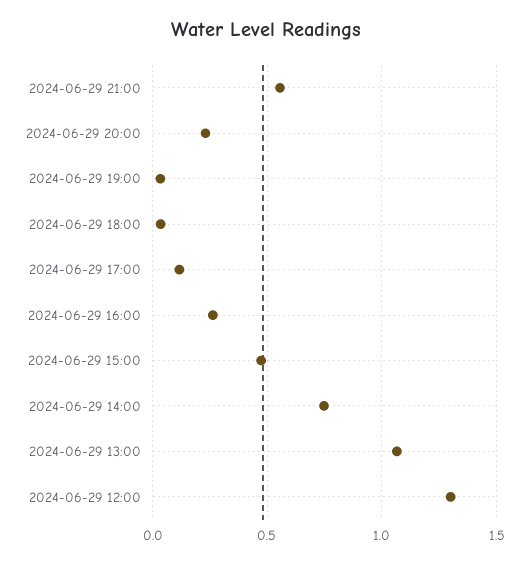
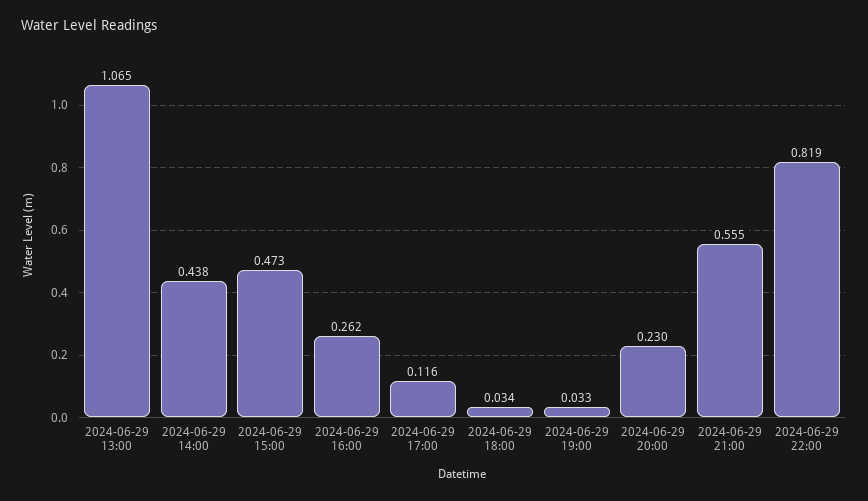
2024-06-29 14:00: 0.75 -> 0.438
2024-06-29 12:00: 1.3 -> none
2024-06-29 22:00: none -> 0.819

